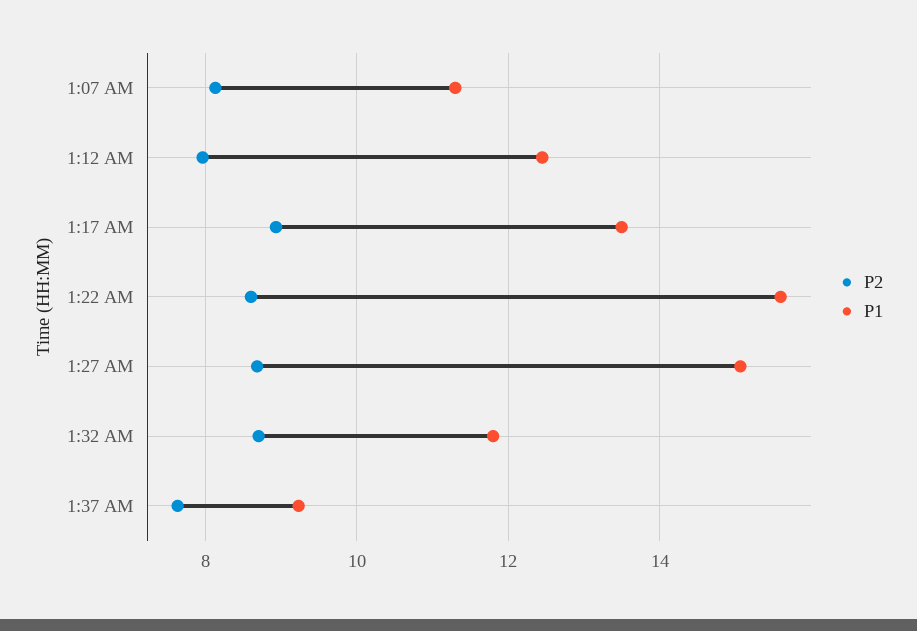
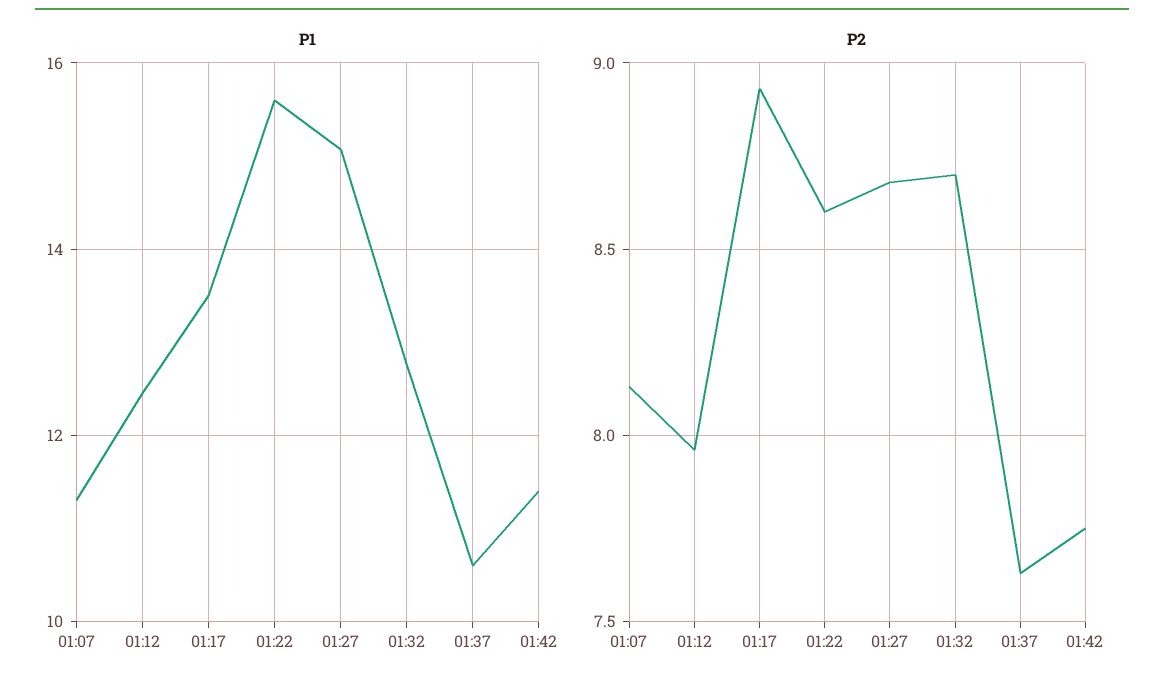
P1, 1:32 AM: 11.8 -> 12.8
P1, 1:37 AM: 9.2 -> 10.6
P1, 01:42: none -> 11.4
P2, 01:42: none -> 7.75

